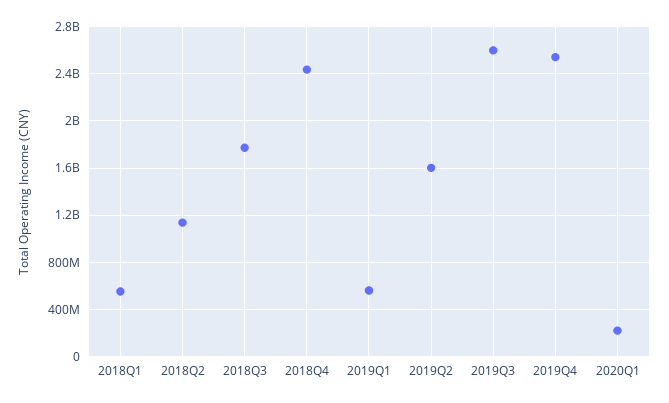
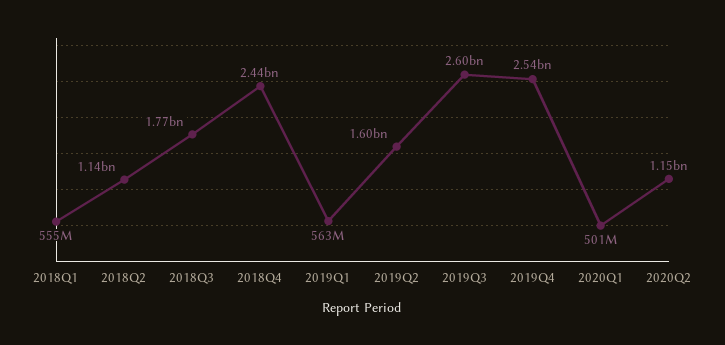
2020Q1: 200000000 -> 501000000
2020Q2: none -> 1150000000

